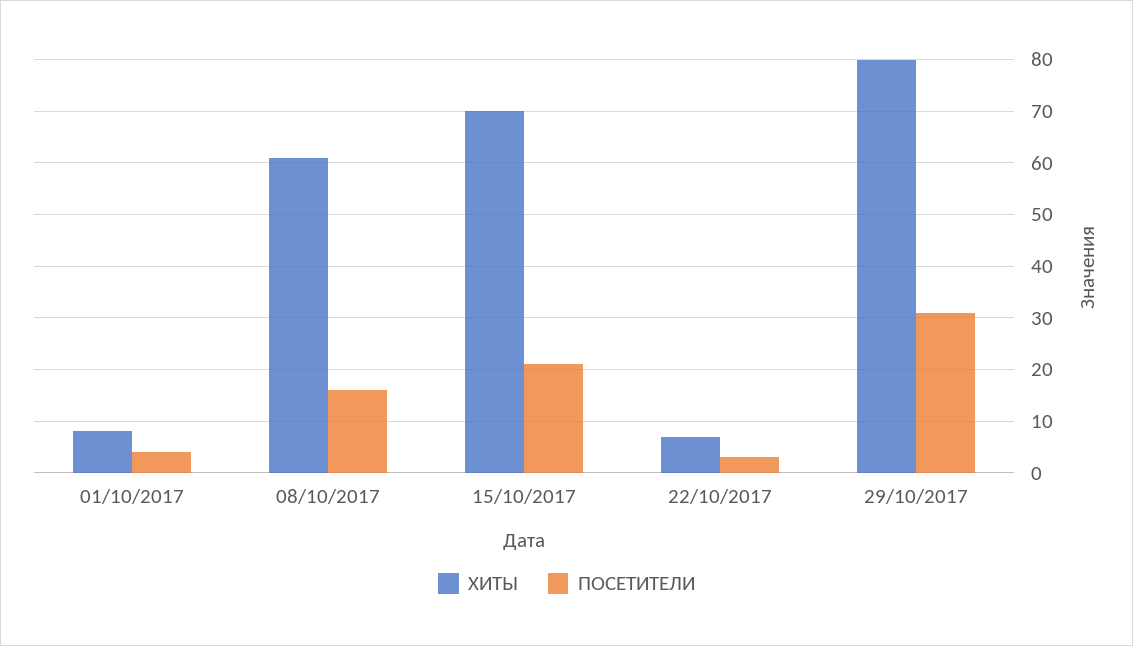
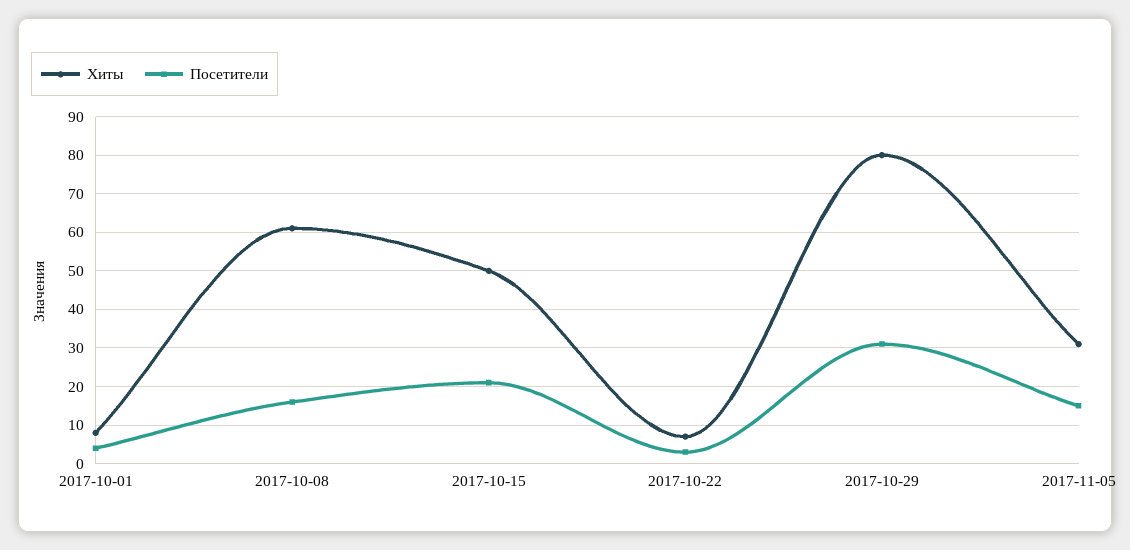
ХИТЫ, 15/10/2017: 70 -> 50
ХИТЫ, 2017-11-05: none -> 30
ПОСЕТИТЕЛИ, 2017-11-05: none -> 15

